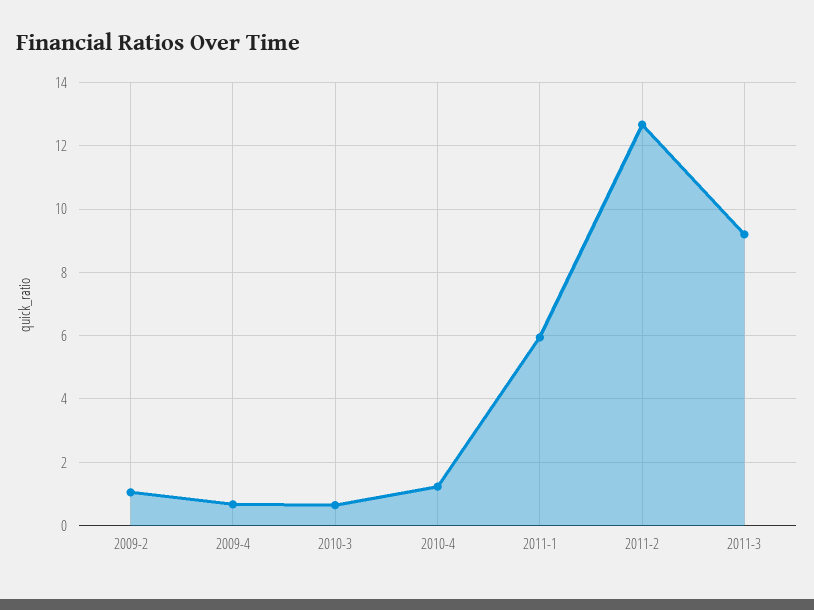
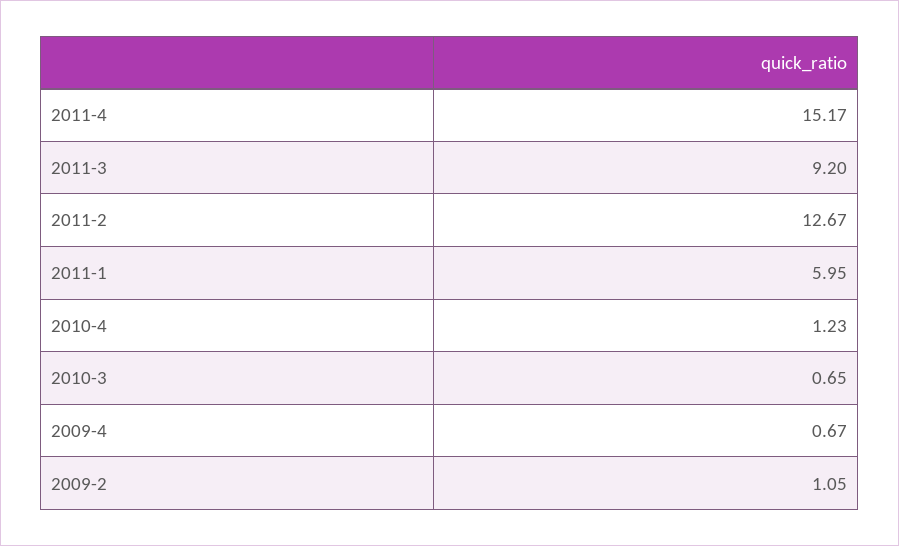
2011-4: none -> 15.17

